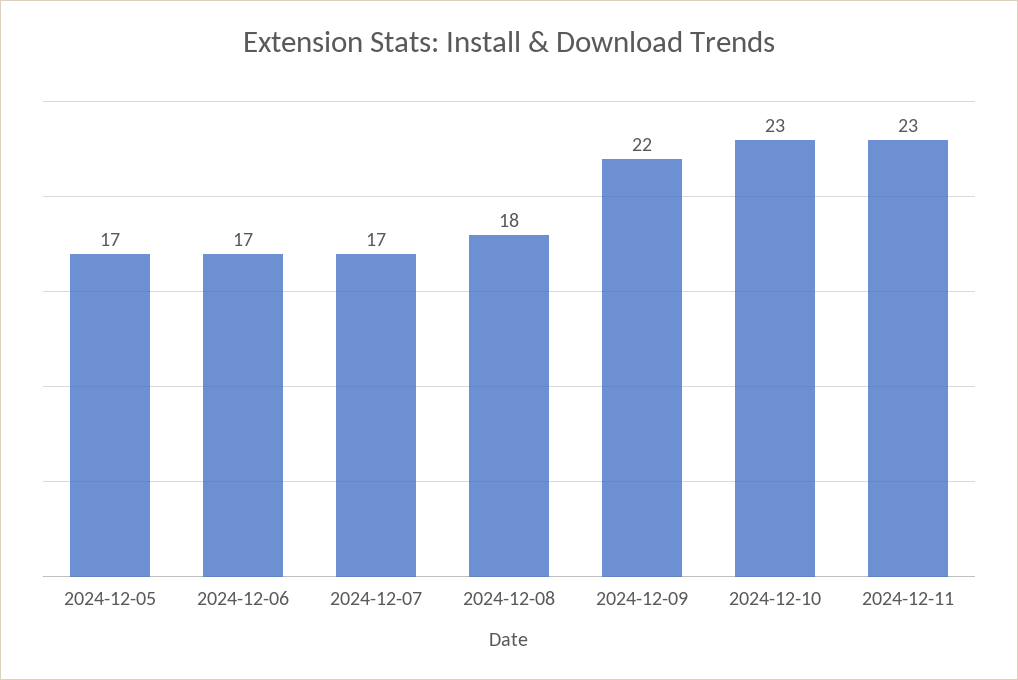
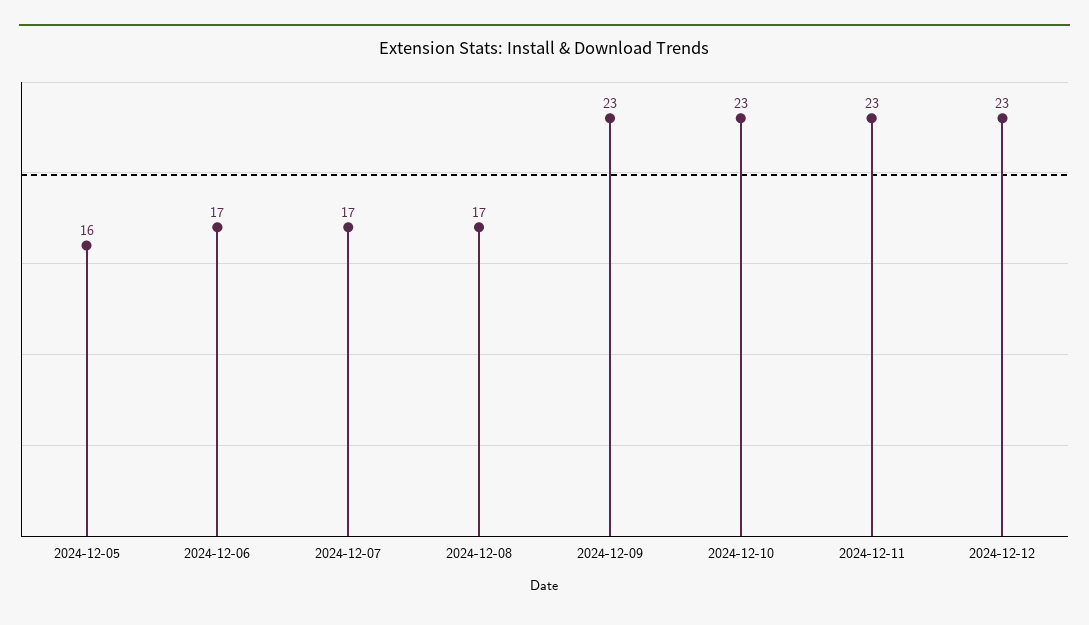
2024-12-05: 17 -> 16
2024-12-08: 18 -> 17
2024-12-09: 22 -> 23
2024-12-12: none -> 23

